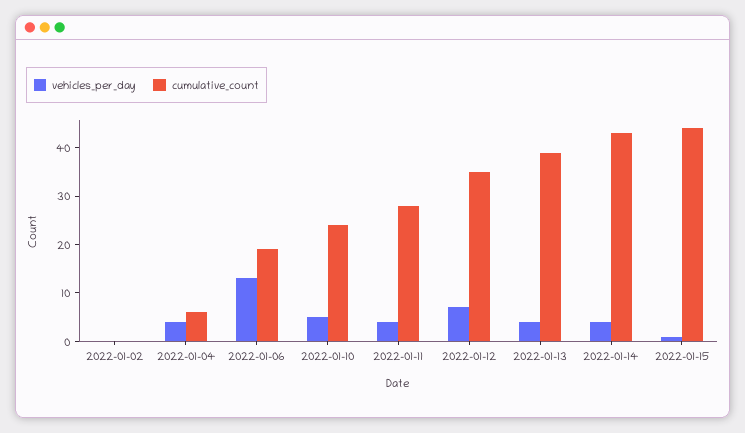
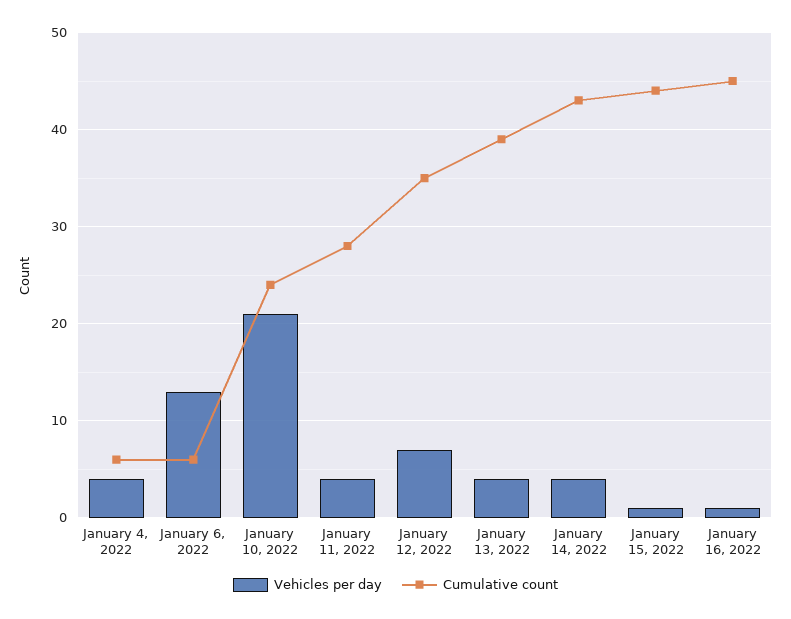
vehicles_per_day, 2022-01-02: 0 -> none
cumulative_count, 2022-01-02: 0 -> none
cumulative_count, 2022-01-06: 20 -> 6
vehicles_per_day, 2022-01-10: 5 -> 21
vehicles_per_day, January 16, 2022: none -> 1
cumulative_count, January 16, 2022: none -> 45

